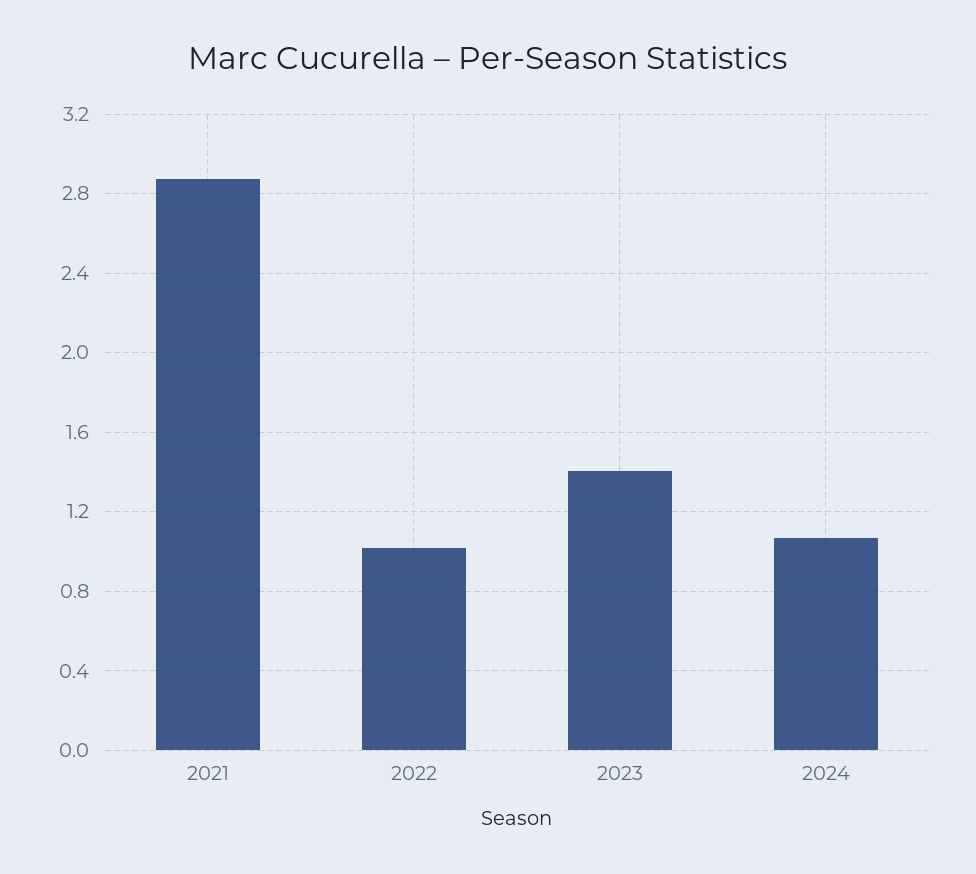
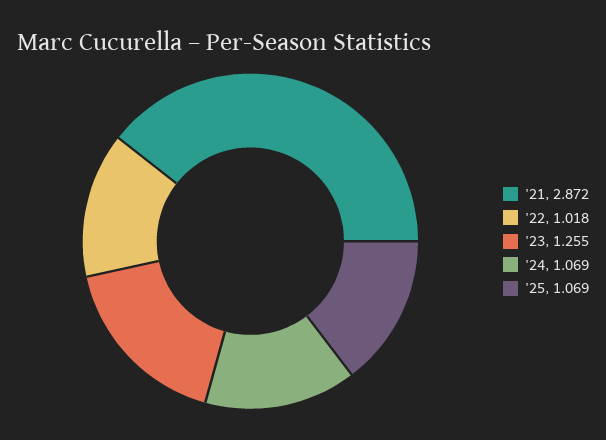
2023: 1.4 -> 1.255
'25: none -> 1.069

